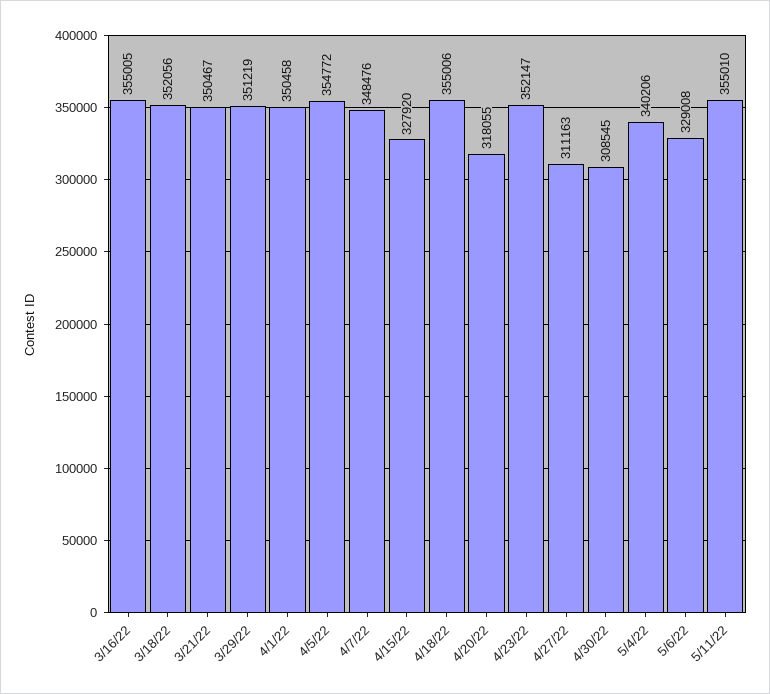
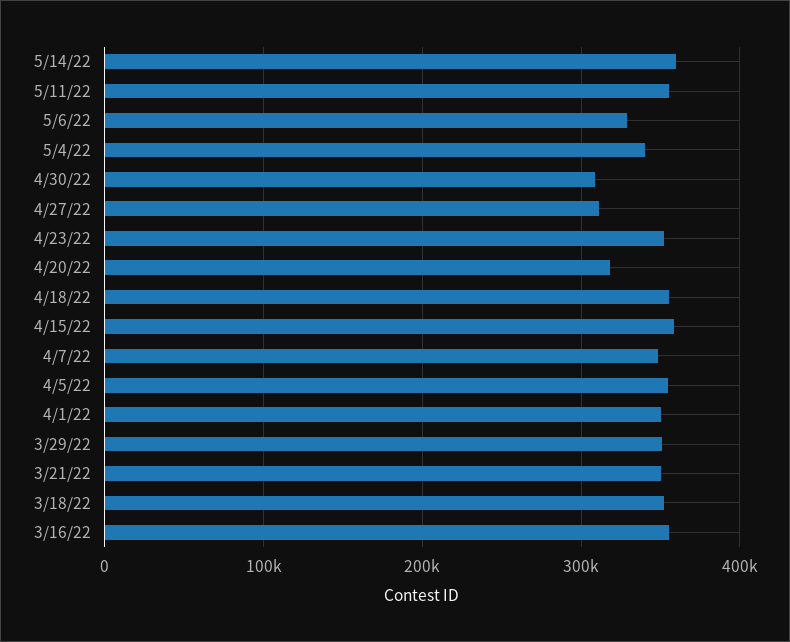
4/15/22: 327920 -> 360000
5/14/22: none -> 360000

